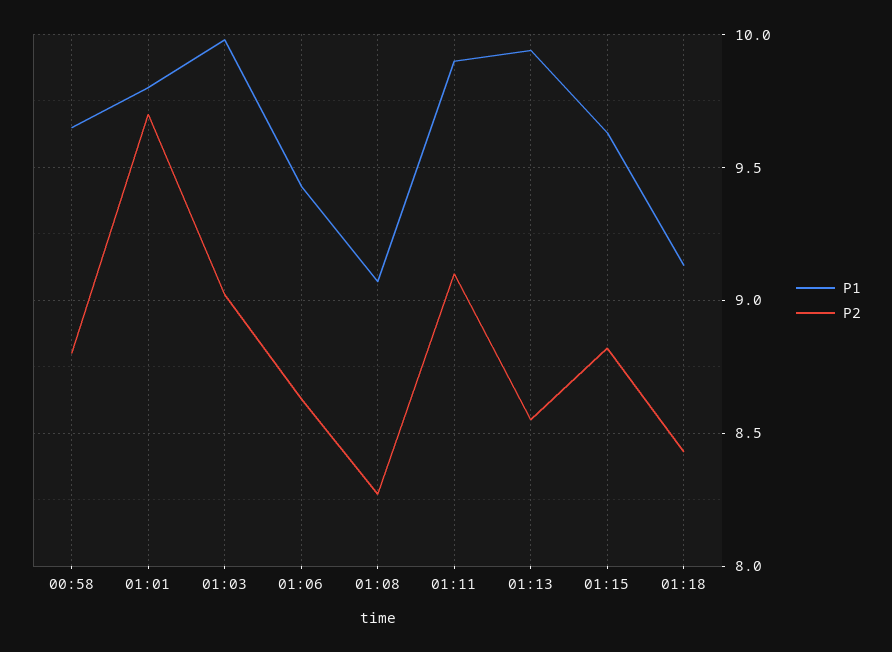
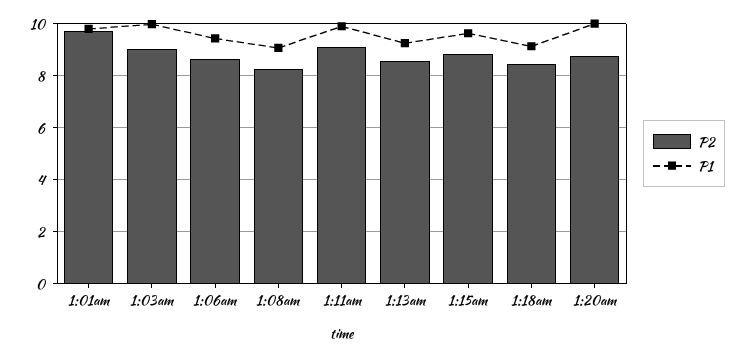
P1, 00:58: 9.65 -> none
P2, 00:58: 8.8 -> none
P1, 01:13: 9.95 -> 9.25
P2, 1:20am: none -> 8.75
P1, 1:20am: none -> 10

